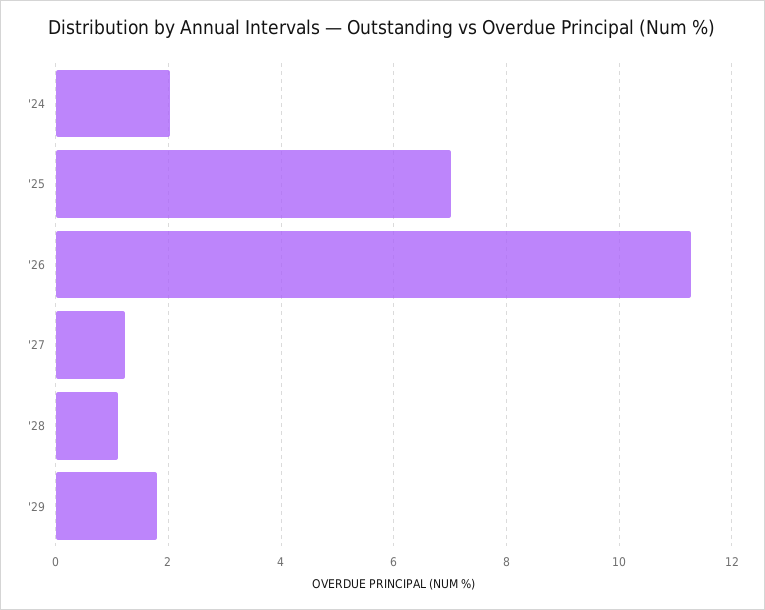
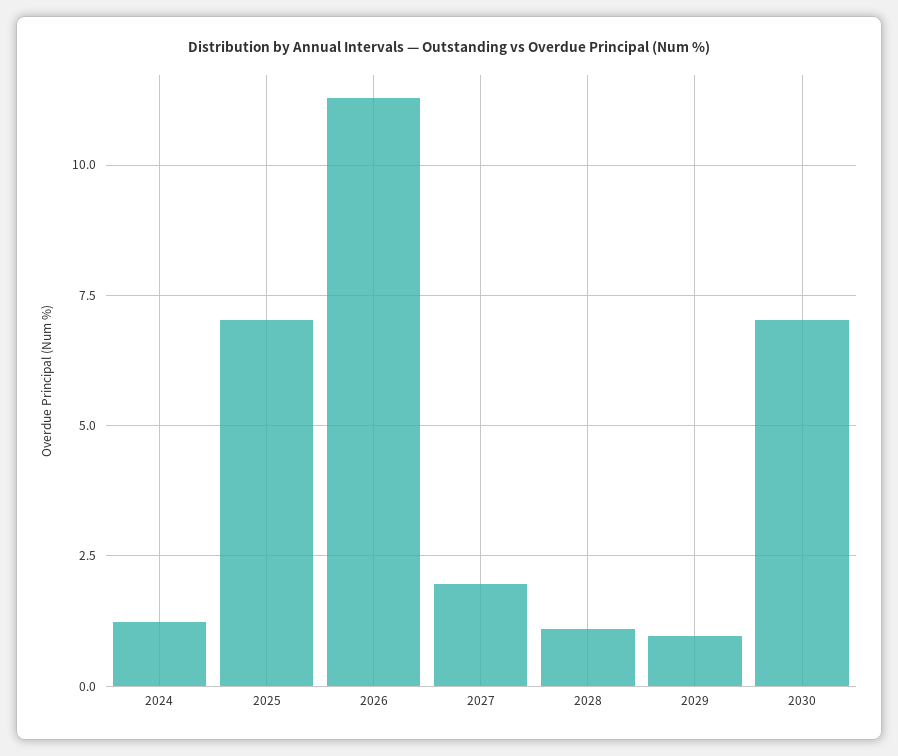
'24: 2 -> 1.25
'27: 1.2 -> 2
'29: 1.8 -> 1
2030: none -> 7

